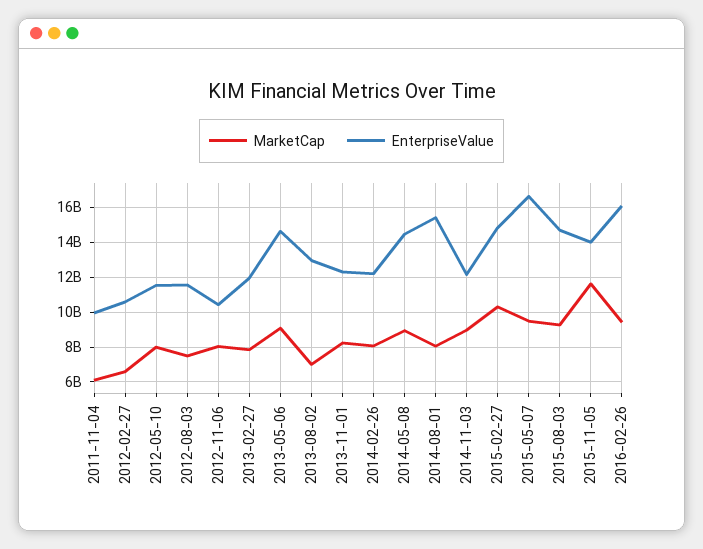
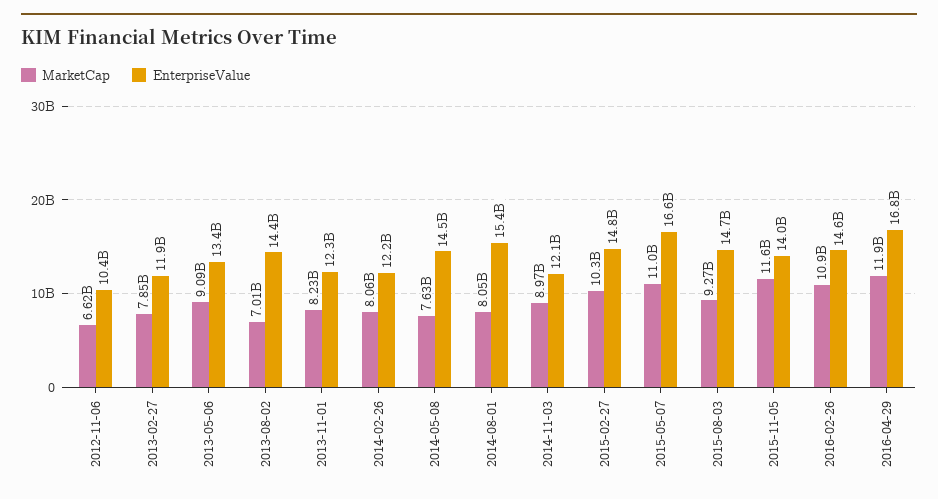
MarketCap, 2011-11-04: 6000000000 -> none
EnterpriseValue, 2011-11-04: 10000000000 -> none
MarketCap, 2012-02-27: 6500000000 -> none
EnterpriseValue, 2012-02-27: 10500000000 -> none
MarketCap, 2012-05-10: 8000000000 -> none
EnterpriseValue, 2012-05-10: 11500000000 -> none
MarketCap, 2012-08-03: 7500000000 -> none
EnterpriseValue, 2012-08-03: 11500000000 -> none
MarketCap, 2012-11-06: 8000000000 -> 6620000000
EnterpriseValue, 2013-05-06: 14500000000 -> 13400000000
EnterpriseValue, 2013-08-02: 13000000000 -> 14400000000
MarketCap, 2014-05-08: 9000000000 -> 7630000000
MarketCap, 2015-05-07: 9500000000 -> 11000000000
MarketCap, 2016-02-26: 9500000000 -> 10900000000
EnterpriseValue, 2016-02-26: 16000000000 -> 14600000000
MarketCap, 2016-04-29: none -> 11900000000
EnterpriseValue, 2016-04-29: none -> 16800000000

